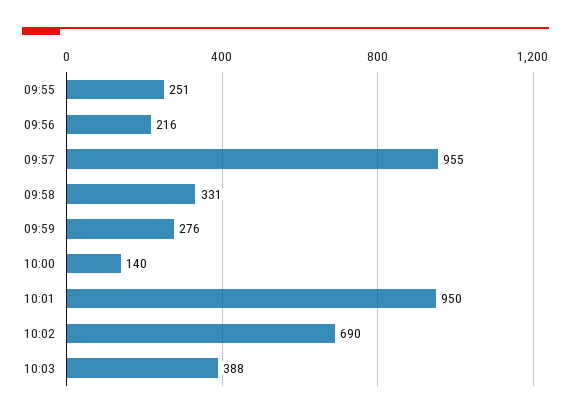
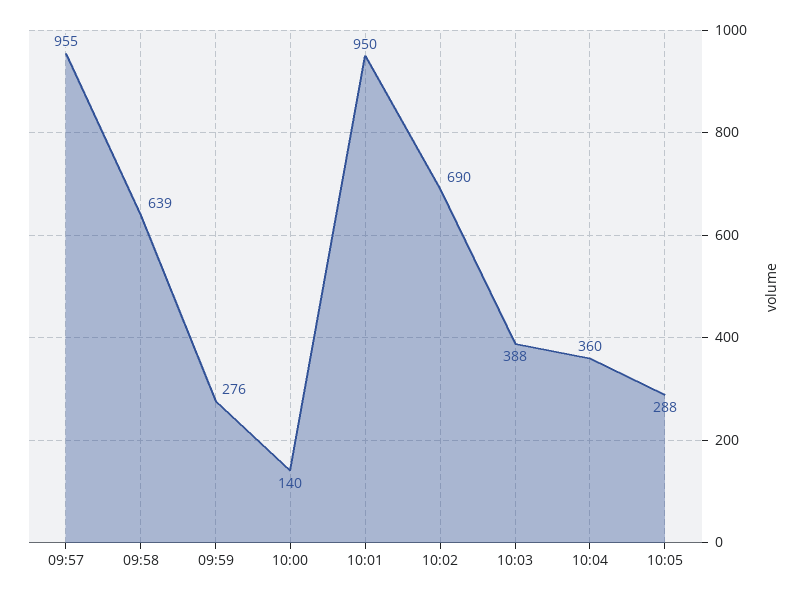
09:55: 251 -> none
09:56: 216 -> none
09:58: 331 -> 639
10:04: none -> 360
10:05: none -> 288

